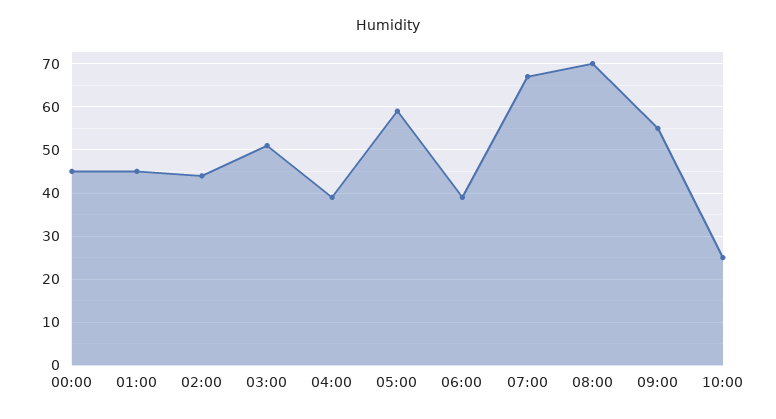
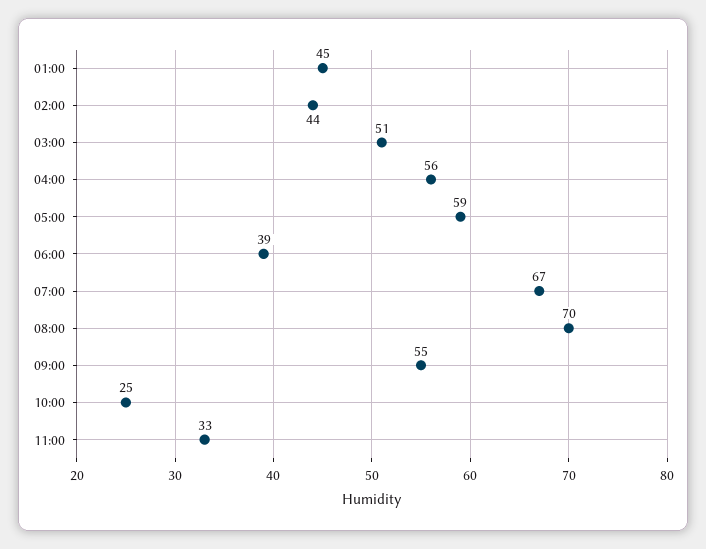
00:00: 45 -> none
04:00: 40 -> 56
11:00: none -> 33

